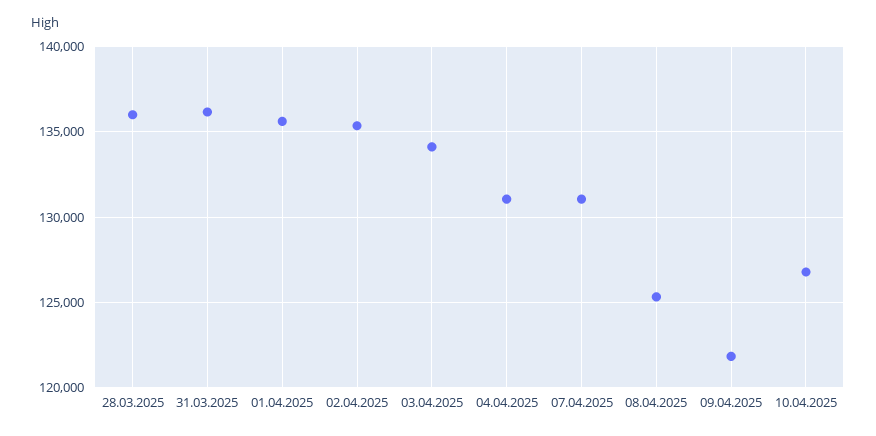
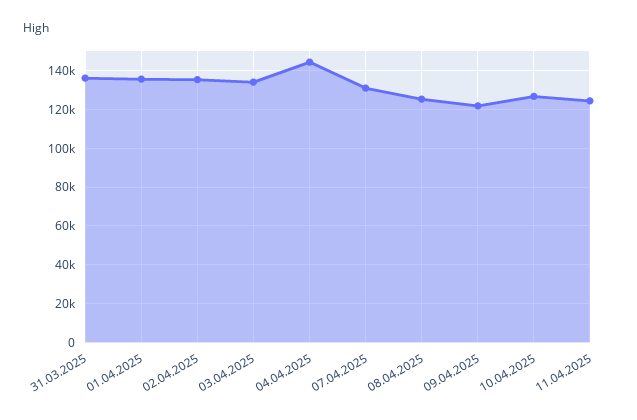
28.03.2025: 136000 -> none
04.04.2025: 131000 -> 145000
11.04.2025: none -> 125000

